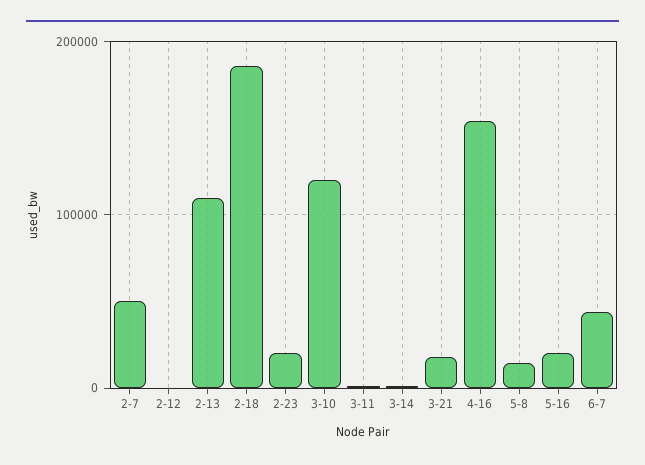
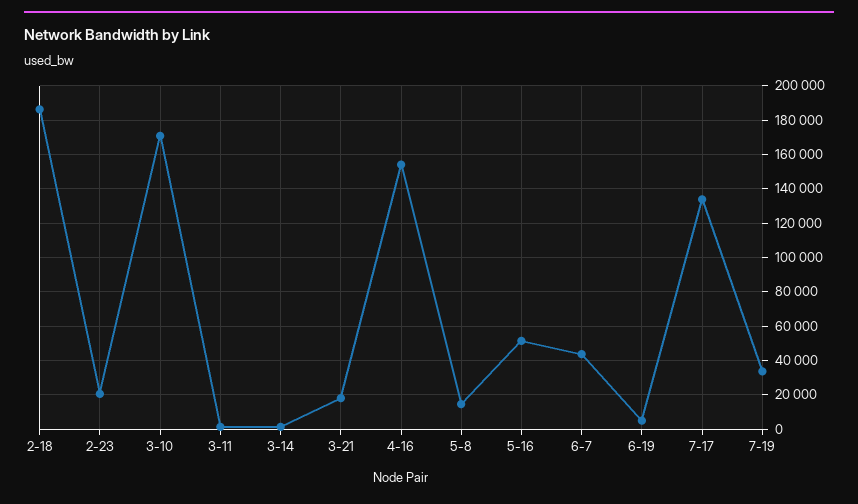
2-7: 50000 -> none
2-12: 0 -> none
2-13: 110000 -> none
3-10: 120000 -> 170000
5-16: 20000 -> 50000
6-19: none -> 5000
7-17: none -> 135000
7-19: none -> 35000

